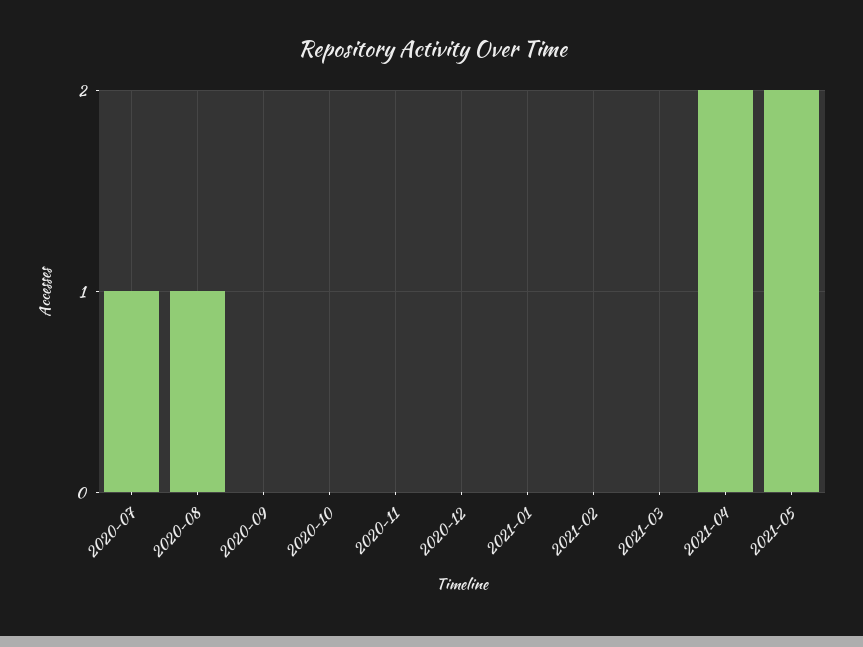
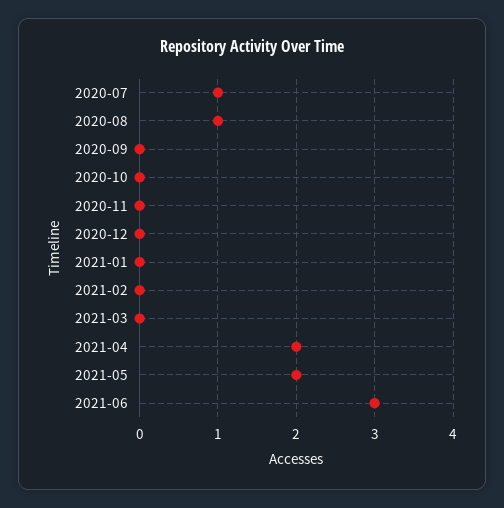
2021-06: none -> 3

